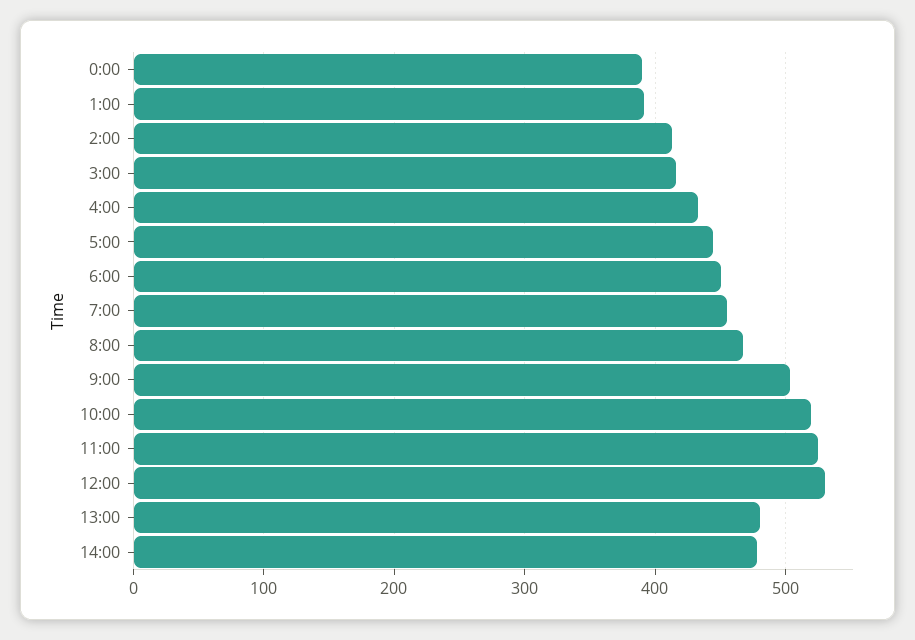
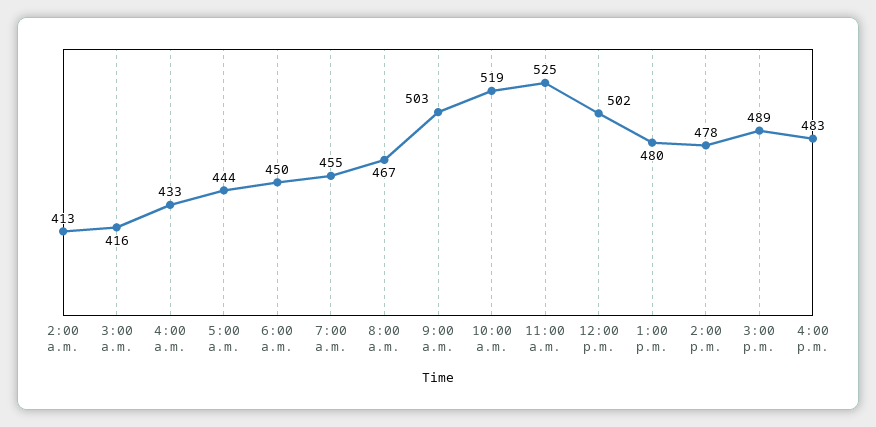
0:00: 390 -> none
1:00: 390 -> none
12:00: 530 -> 502
3:00 p.m.: none -> 489
4:00 p.m.: none -> 483

